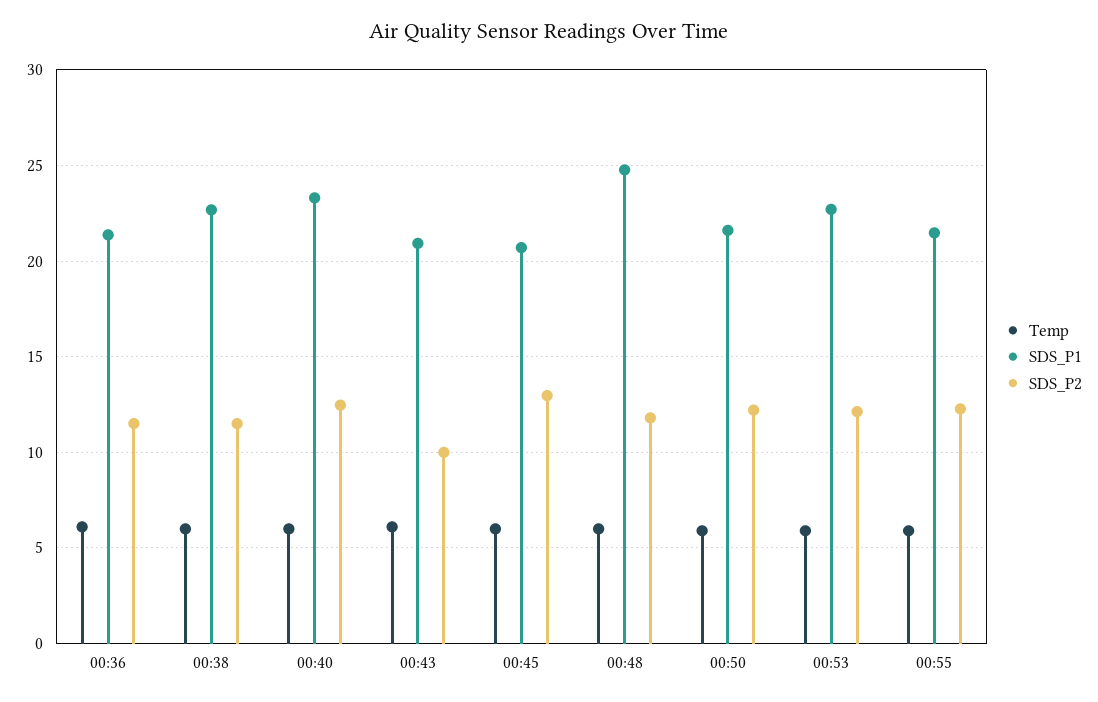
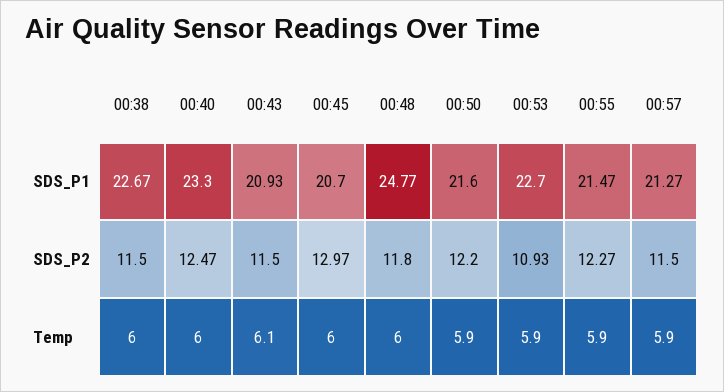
Temp, 00:36: 6 -> none
SDS_P1, 00:36: 21.5 -> none
SDS_P2, 00:36: 11.5 -> none
SDS_P2, 00:43: 10 -> 11.5
SDS_P2, 00:53: 12 -> 10.93
SDS_P1, 00:57: none -> 21.27
SDS_P2, 00:57: none -> 11.5
Temp, 00:57: none -> 5.9

